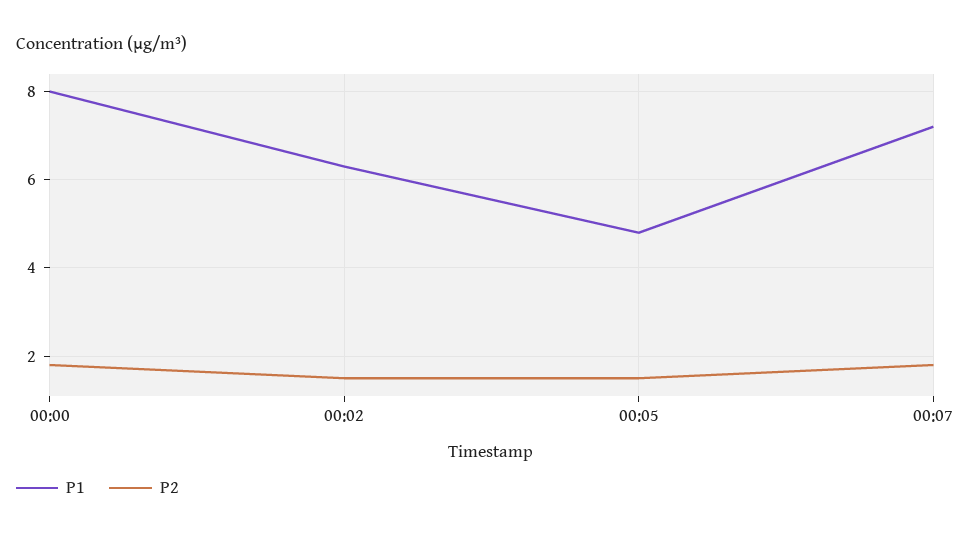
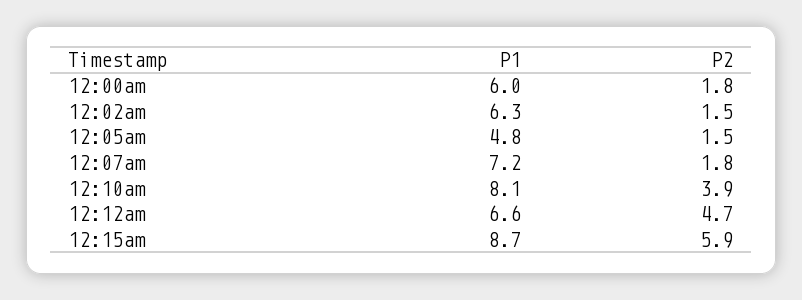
P1, 00:00: 8 -> 6
P1, 12:10am: none -> 8.1
P2, 12:10am: none -> 3.9
P1, 12:12am: none -> 6.6
P2, 12:12am: none -> 4.7
P1, 12:15am: none -> 8.7
P2, 12:15am: none -> 5.9

